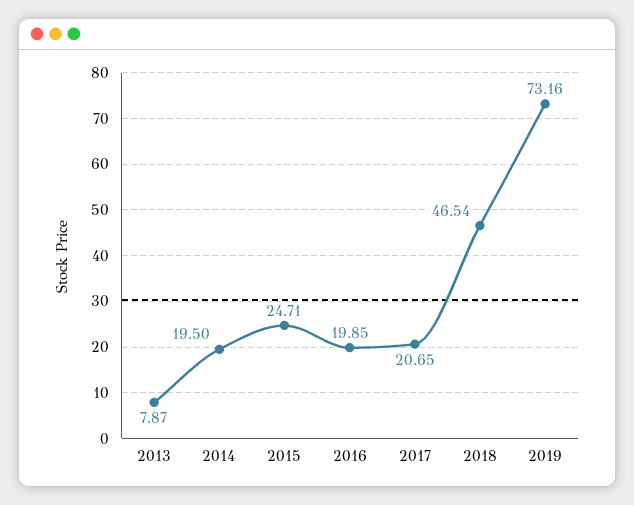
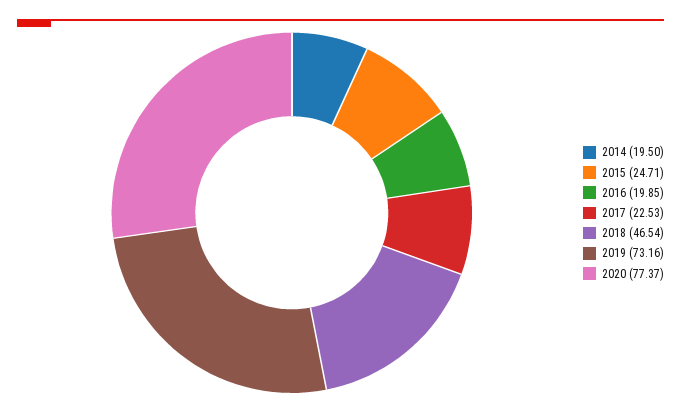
2013: 7.87 -> none
2017: 20.65 -> 22.53
2020: none -> 77.37

